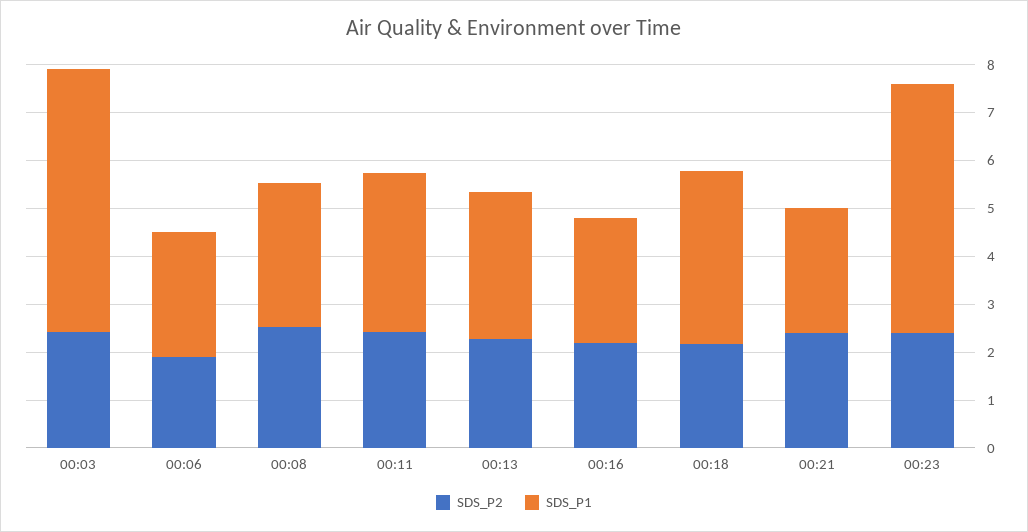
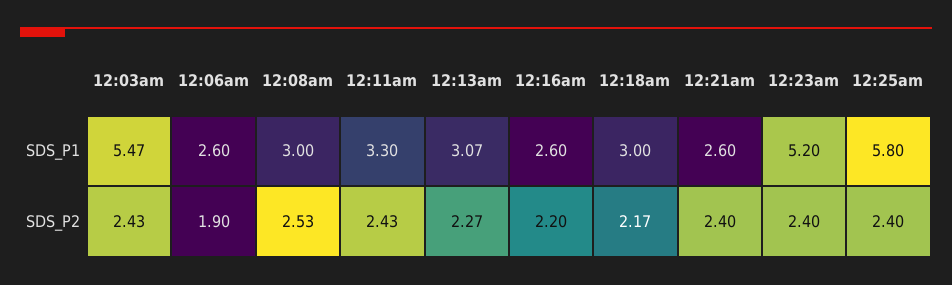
SDS_P1, 00:18: 3.6 -> 3
SDS_P1, 12:25am: none -> 5.8
SDS_P2, 12:25am: none -> 2.4

